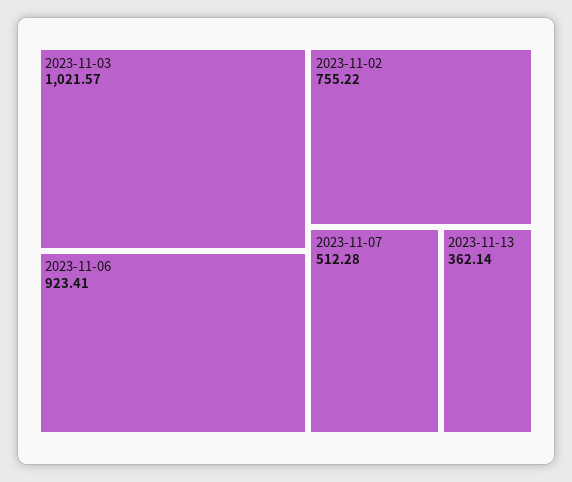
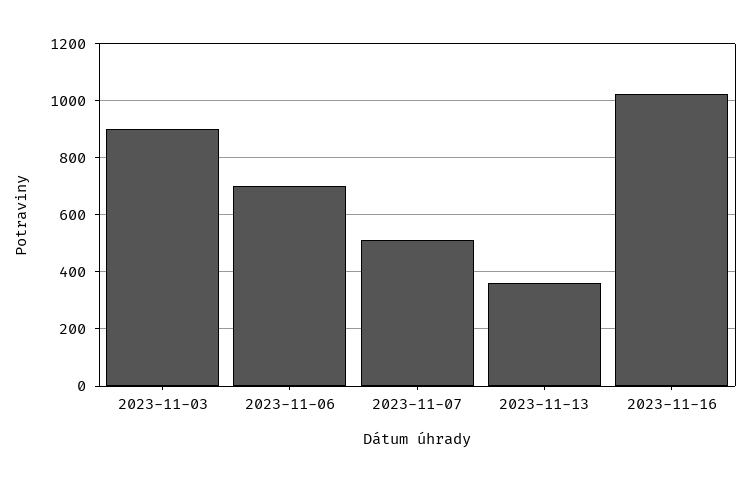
2023-11-03: 1021.57 -> 900
2023-11-06: 923.41 -> 700
2023-11-02: 755.22 -> none
2023-11-16: none -> 1025

